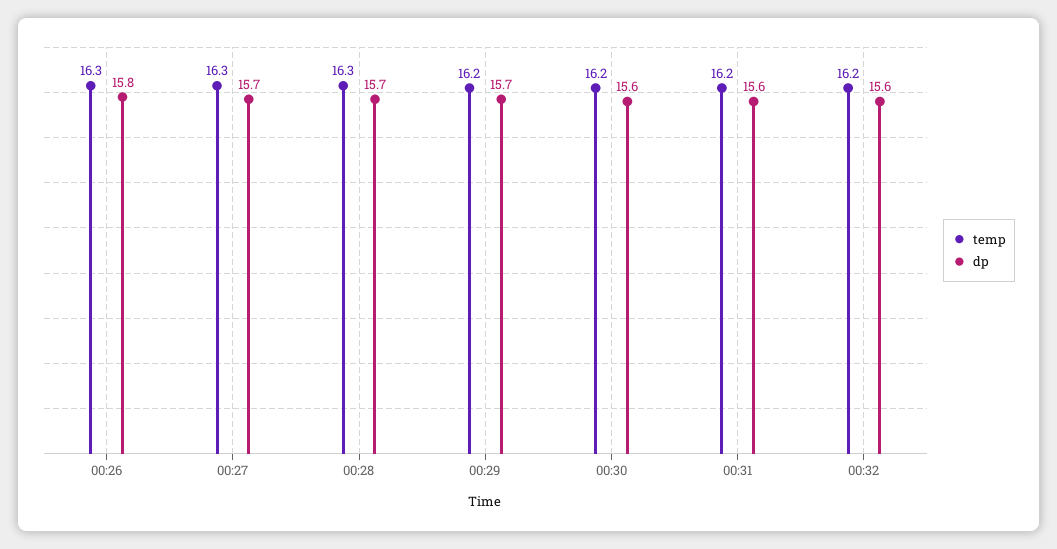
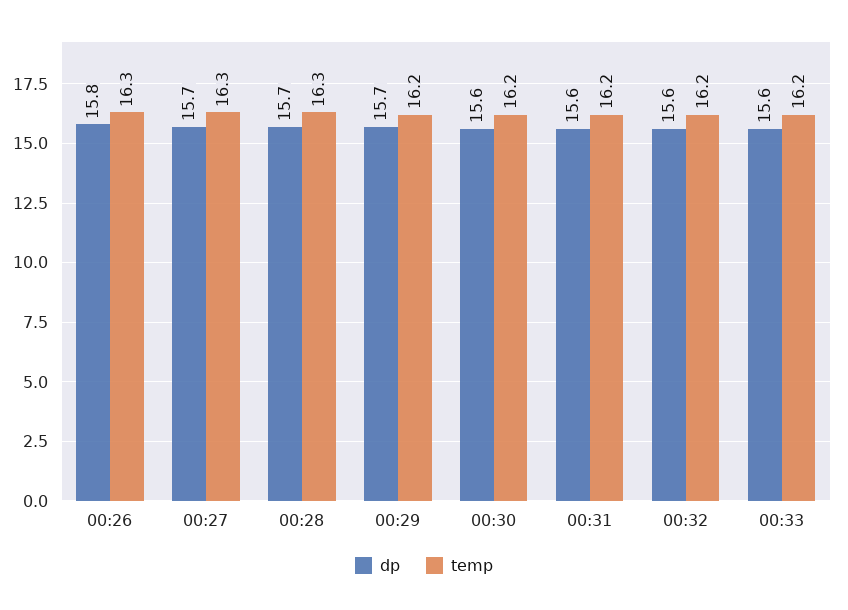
dp, 00:33: none -> 15.6
temp, 00:33: none -> 16.2

